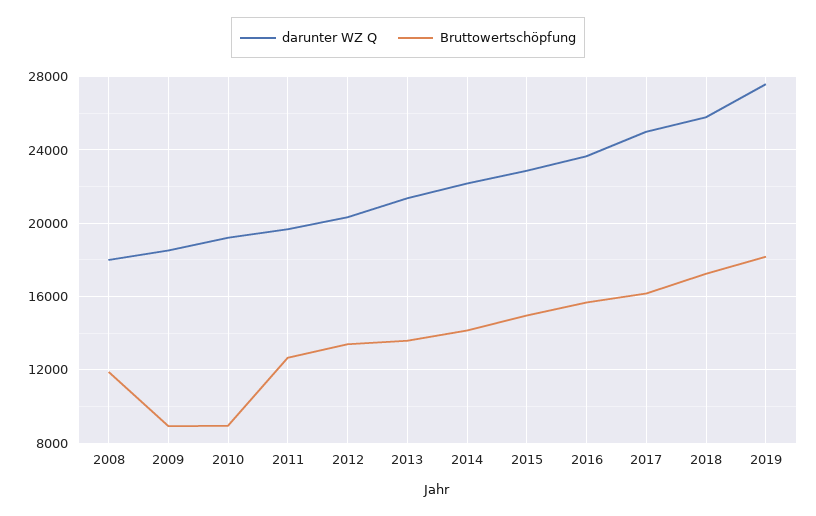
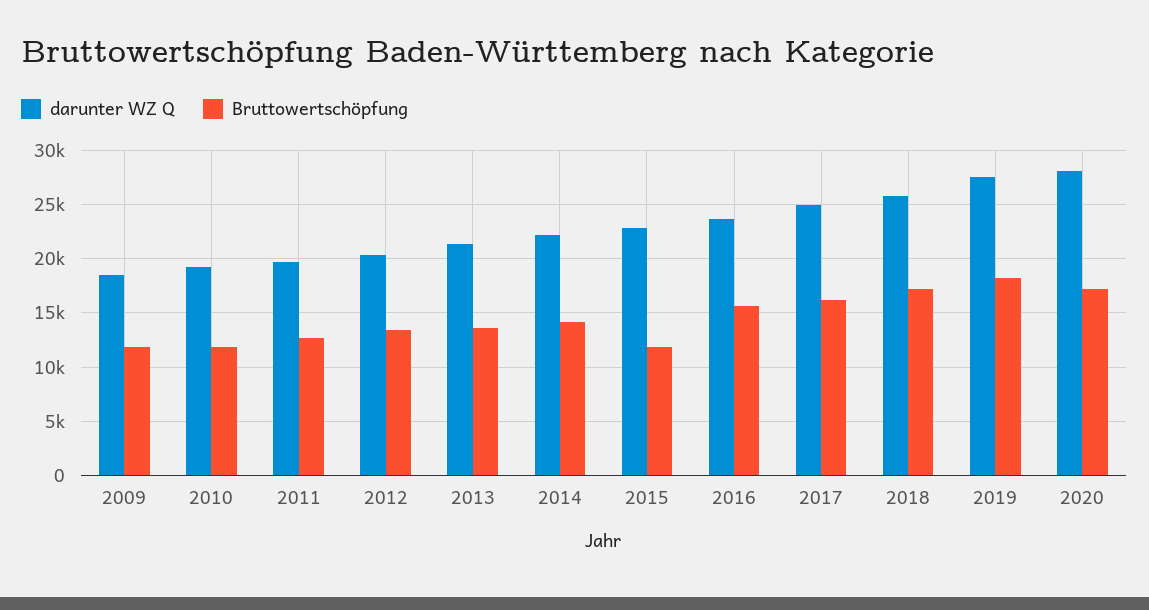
darunter WZ Q, 2008: 18000 -> none
Bruttowertschöpfung, 2008: 12000 -> none
Bruttowertschöpfung, 2009: 9000 -> 12000
Bruttowertschöpfung, 2010: 9000 -> 12000
Bruttowertschöpfung, 2015: 15000 -> 12000
darunter WZ Q, 2020: none -> 28000
Bruttowertschöpfung, 2020: none -> 17000

